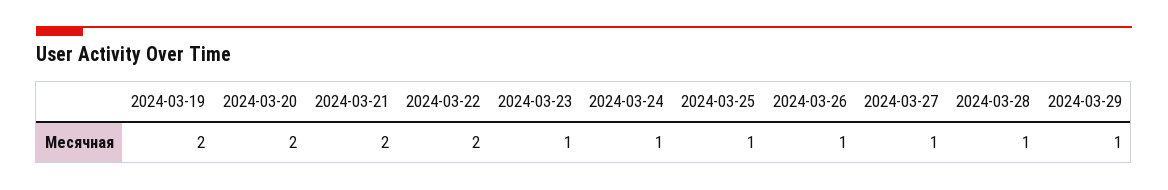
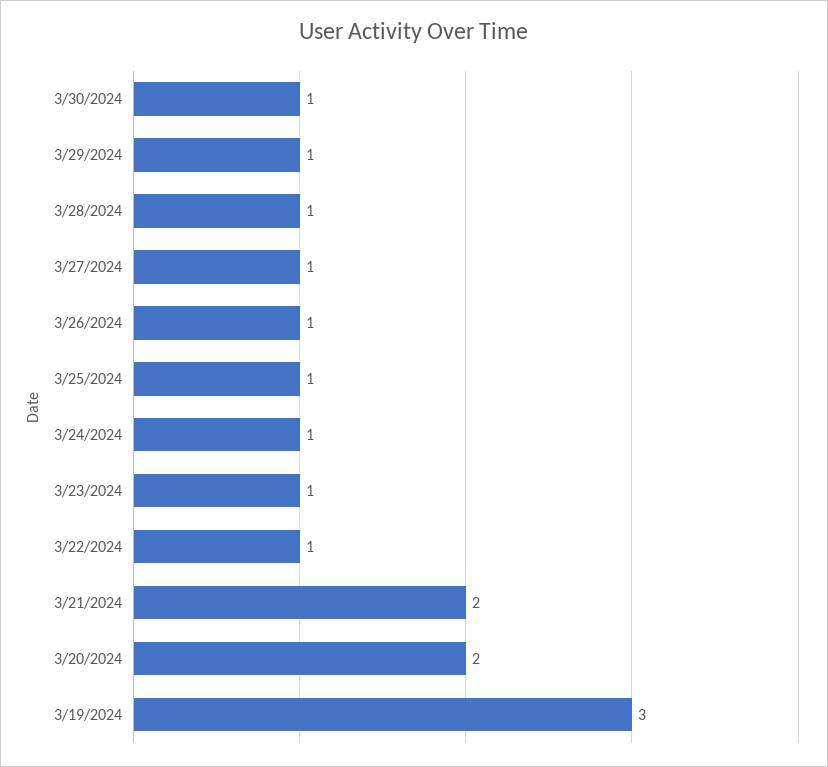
2024-03-19: 2 -> 3
2024-03-22: 2 -> 1
3/30/2024: none -> 1

